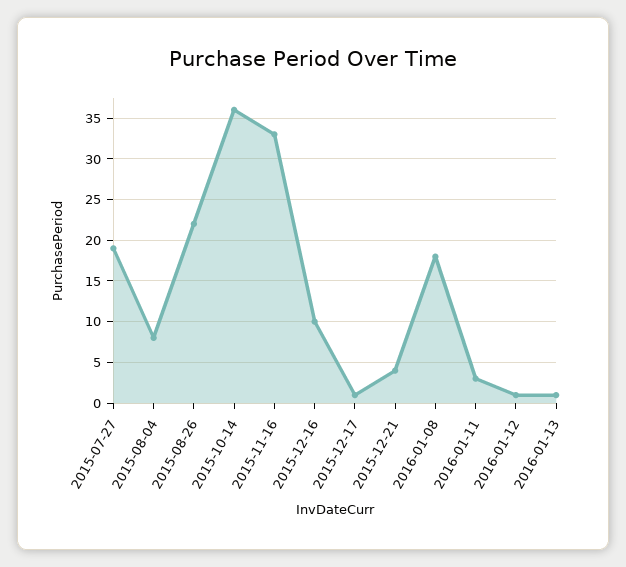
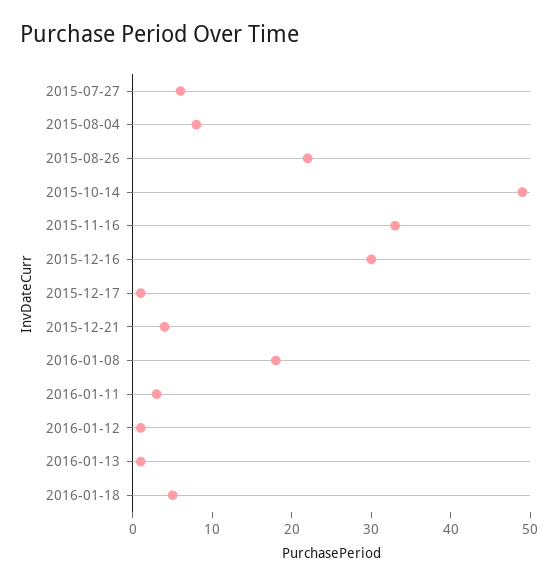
2015-07-27: 19 -> 5
2015-10-14: 36 -> 50
2015-12-16: 10 -> 30
2016-01-18: none -> 5

